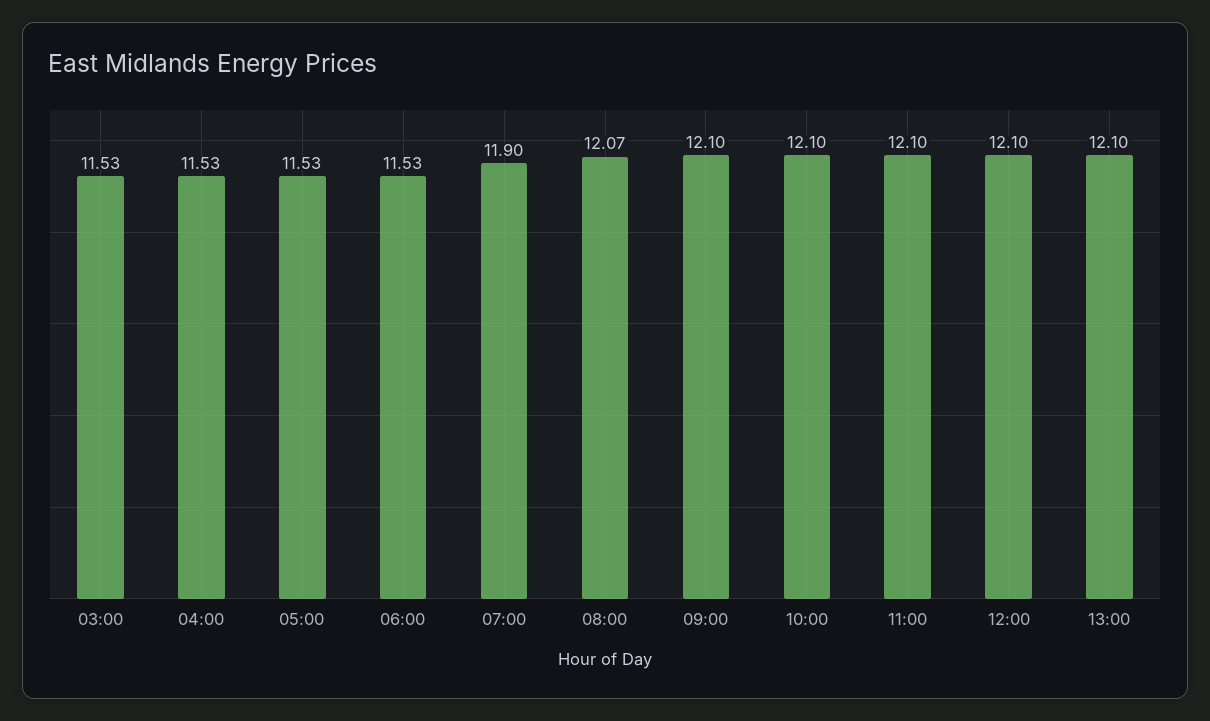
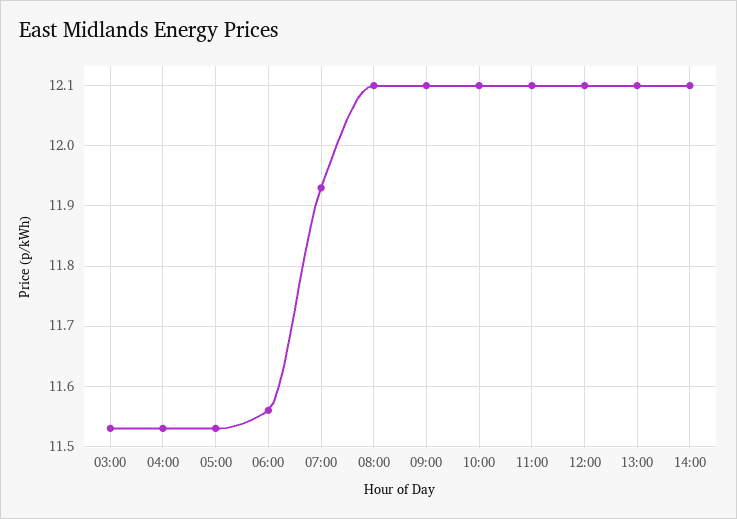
06:00: 11.53 -> 11.56
07:00: 11.9 -> 11.93
08:00: 12.07 -> 12.1
14:00: none -> 12.1

